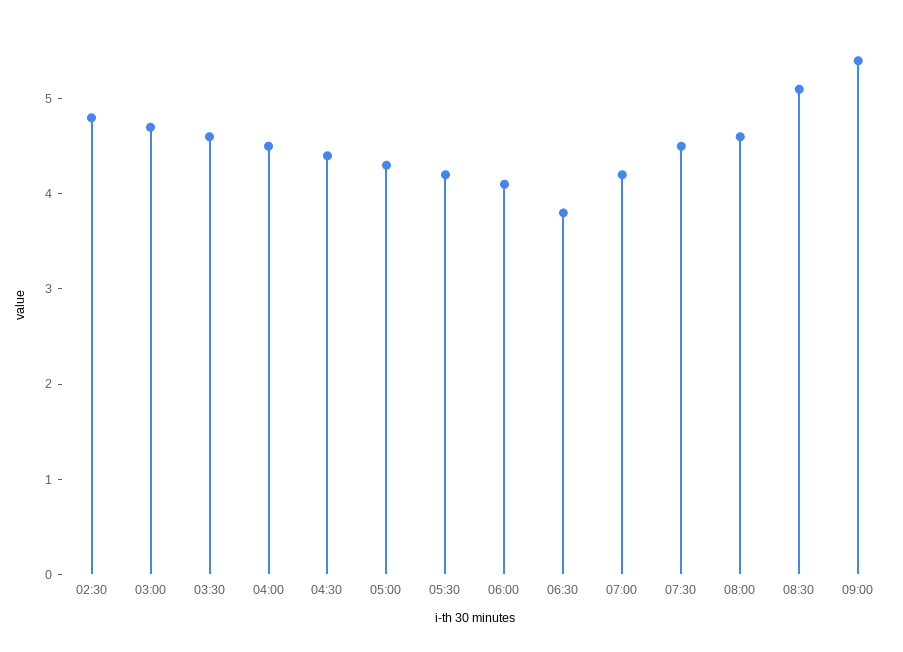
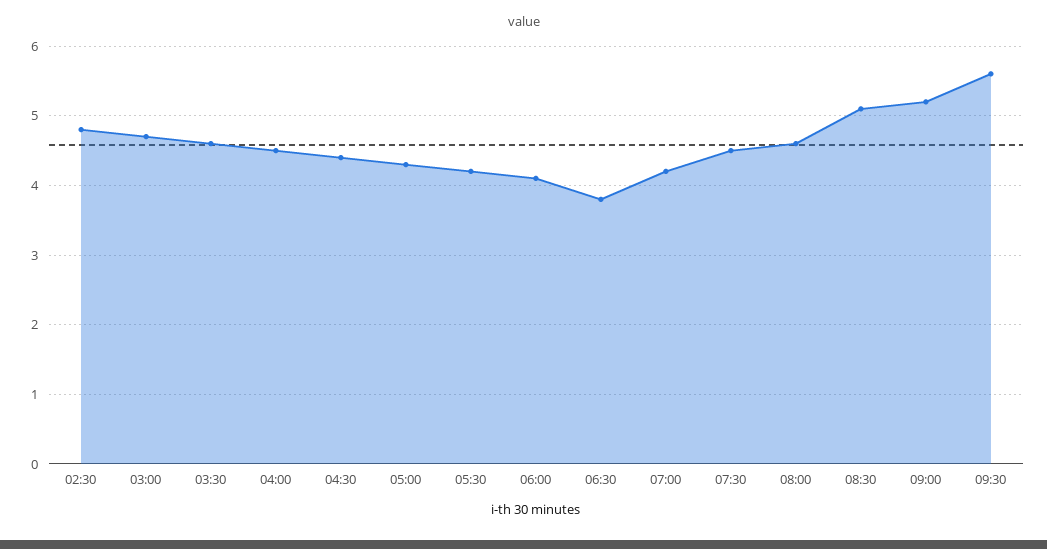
09:00: 5.4 -> 5.2
09:30: none -> 5.6

